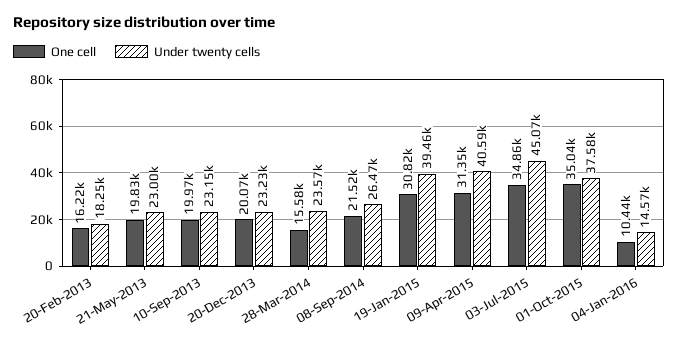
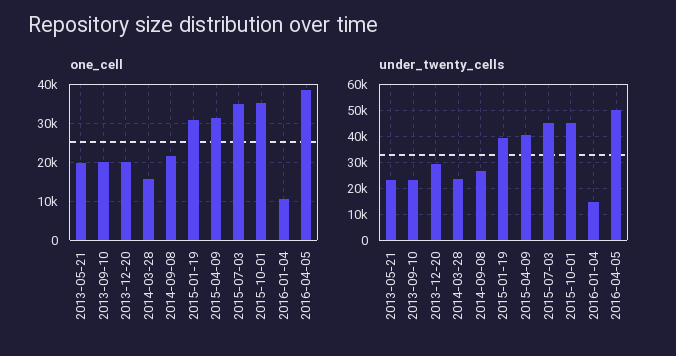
One cell, 20-Feb-2013: 16220 -> none
Under twenty cells, 20-Feb-2013: 18250 -> none
Under twenty cells, 20-Dec-2013: 23230 -> 30000
Under twenty cells, 01-Oct-2015: 37580 -> 45000
One cell, 2016-04-05: none -> 38000
Under twenty cells, 2016-04-05: none -> 50000

